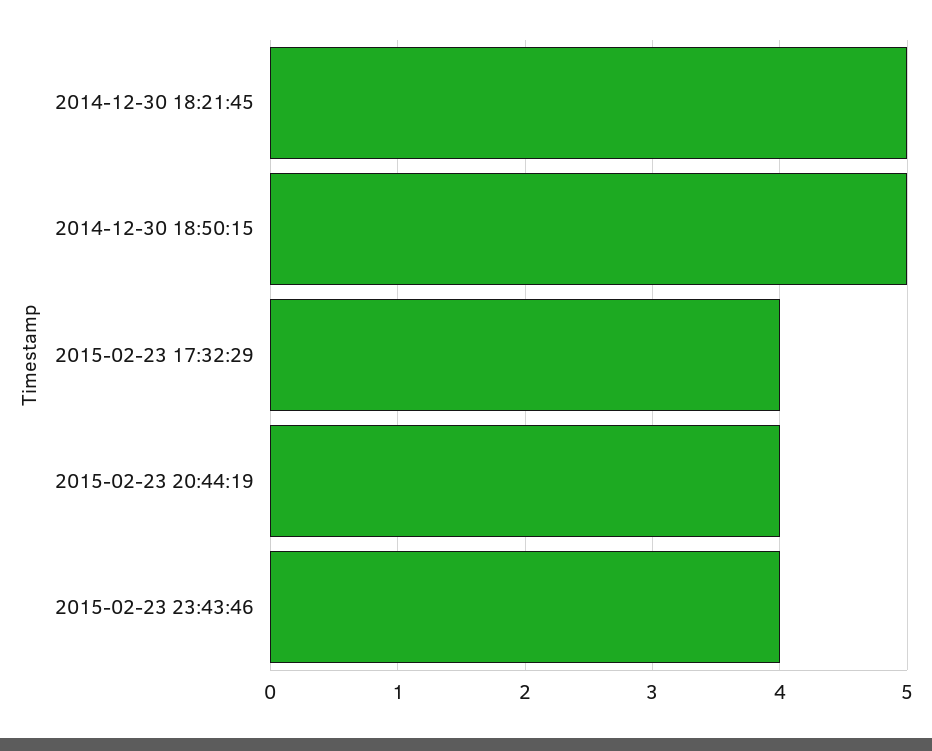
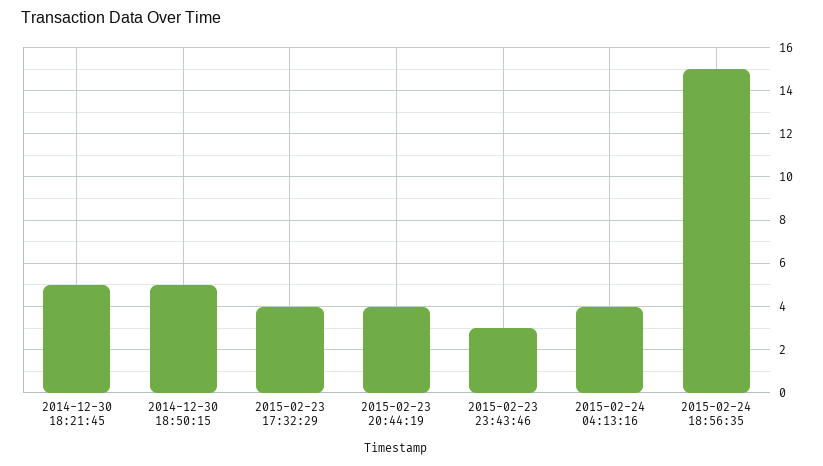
2015-02-23 23:43:46: 4 -> 3
2015-02-24 04:13:16: none -> 4
2015-02-24 18:56:35: none -> 15

